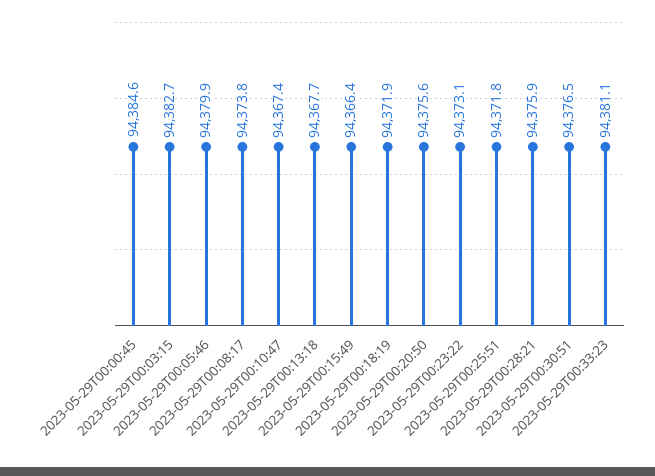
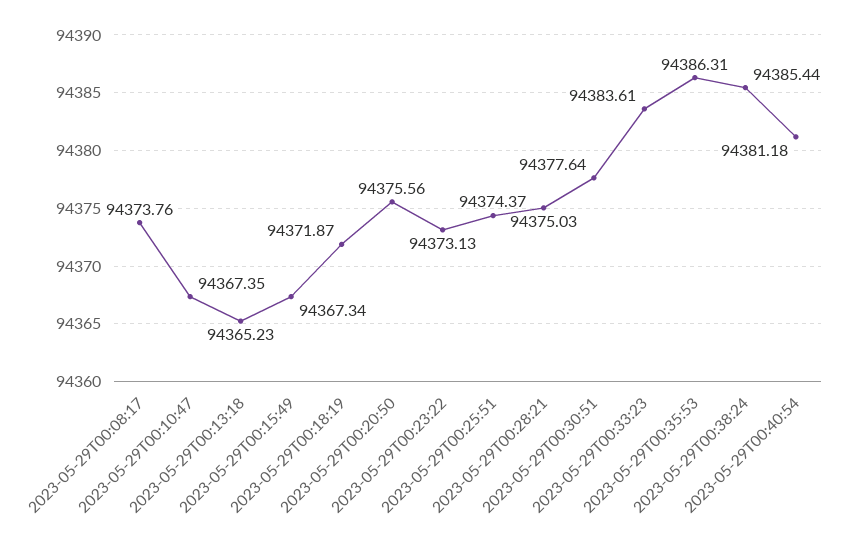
2023-05-29T00:00:45: 94384.6 -> none
2023-05-29T00:03:15: 94382.7 -> none
2023-05-29T00:05:46: 94379.9 -> none
2023-05-29T00:13:18: 94367.7 -> 94365.23
2023-05-29T00:15:49: 94366.4 -> 94367.34
2023-05-29T00:25:51: 94371.8 -> 94374.37
2023-05-29T00:28:21: 94375.9 -> 94375.03
2023-05-29T00:30:51: 94376.5 -> 94377.64
2023-05-29T00:33:23: 94381.1 -> 94383.61
2023-05-29T00:35:53: none -> 94386.31
2023-05-29T00:38:24: none -> 94385.44
2023-05-29T00:40:54: none -> 94381.18

